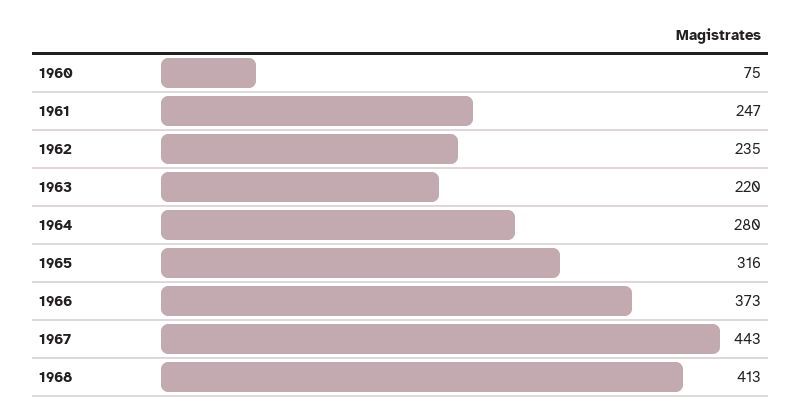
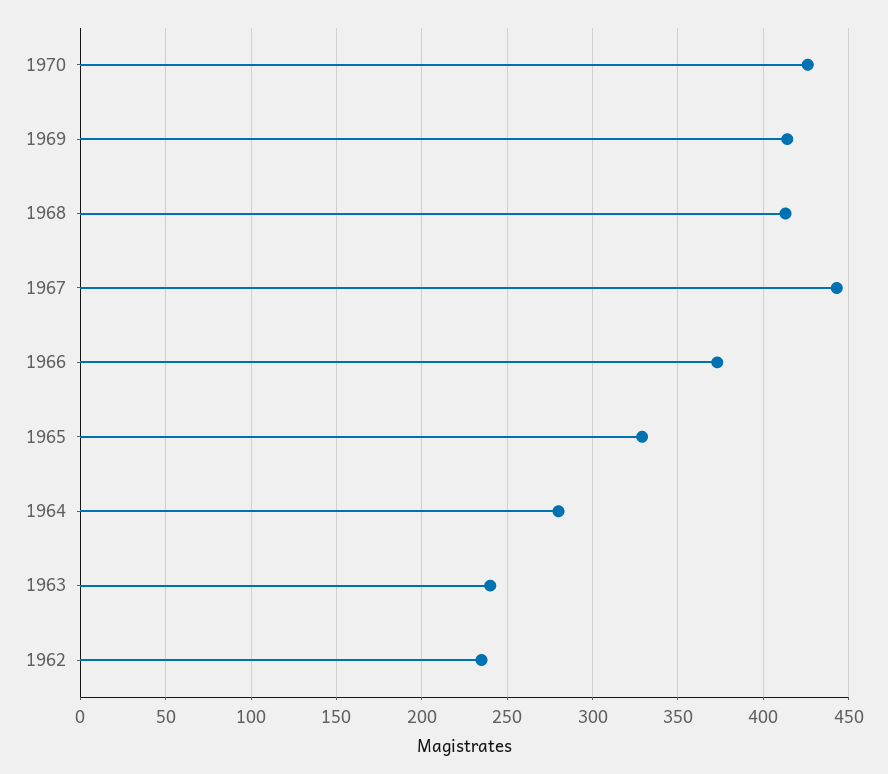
1960: 75 -> none
1961: 247 -> none
1963: 220 -> 240
1965: 316 -> 330
1970: none -> 425
1969: none -> 415

